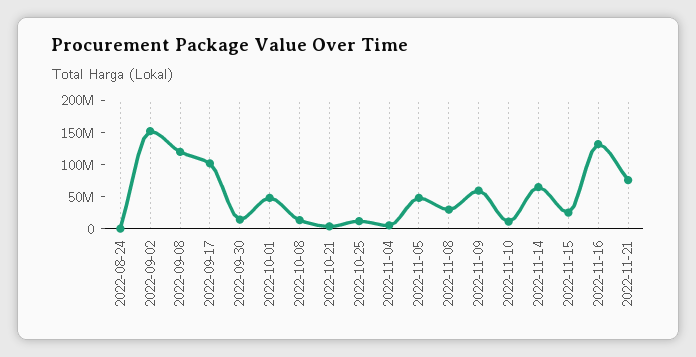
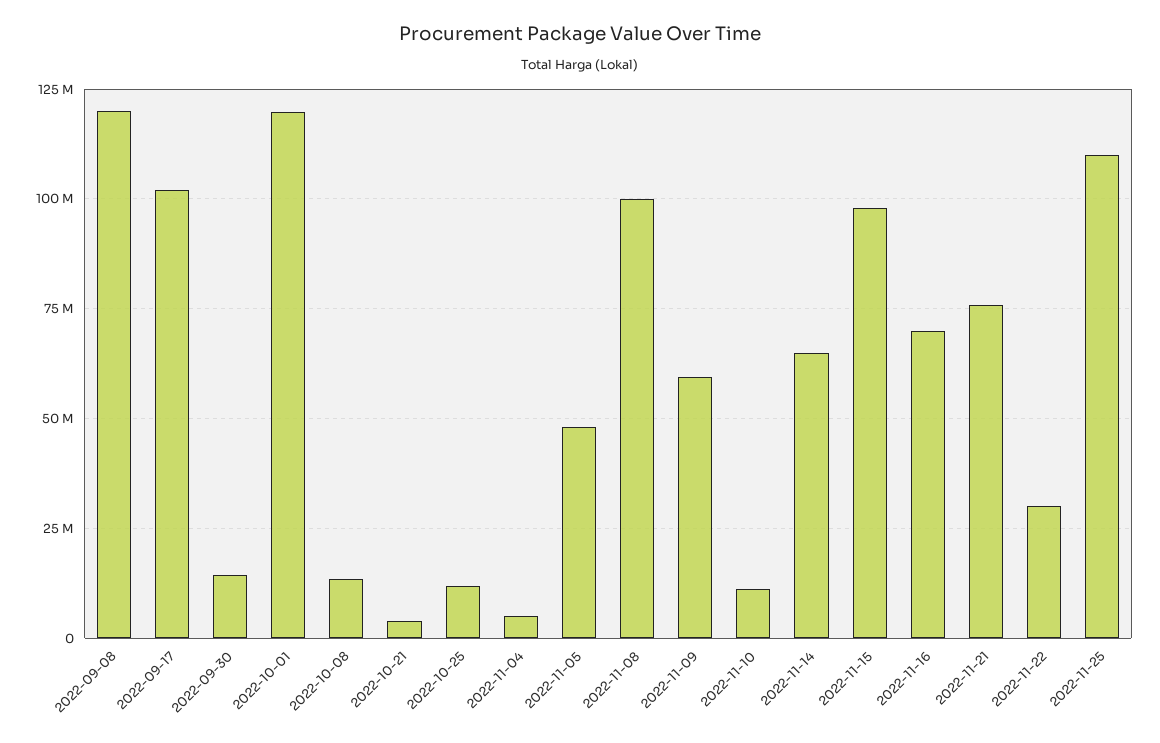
2022-08-24: 0 -> none
2022-09-02: 150000000 -> none
2022-10-01: 50000000 -> 120000000
2022-11-08: 25000000 -> 100000000
2022-11-15: 25000000 -> 97500000
2022-11-16: 125000000 -> 70000000
2022-11-22: none -> 30000000
2022-11-25: none -> 110000000

